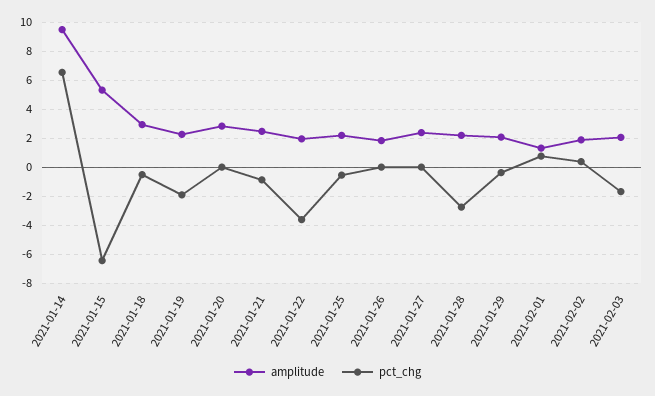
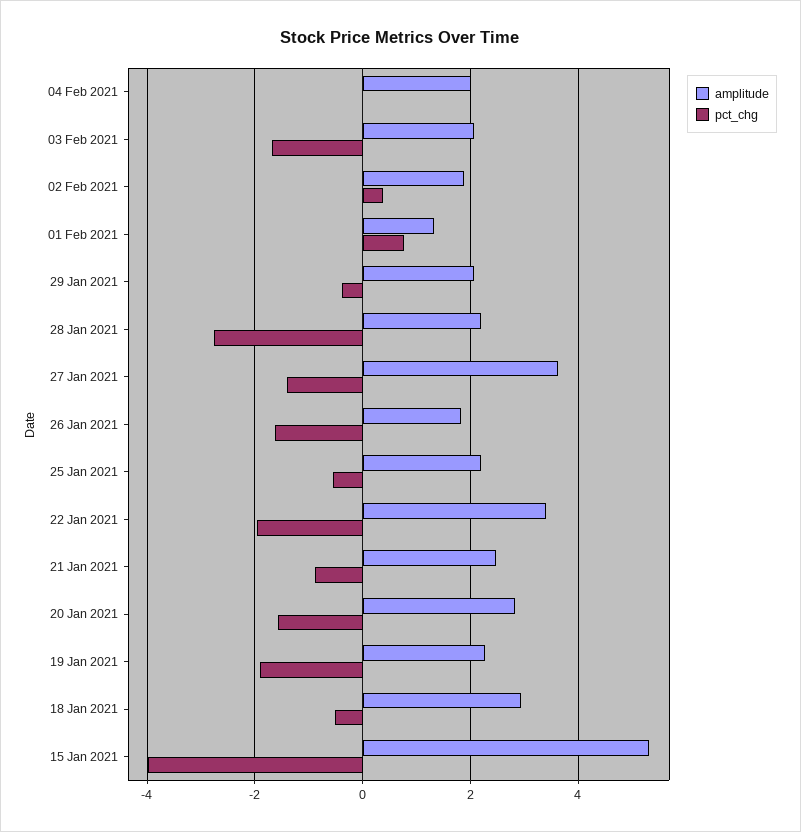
amplitude, 2021-01-14: 9.5 -> none
pct_chg, 2021-01-14: 6.5 -> none
pct_chg, 2021-01-15: -6.5 -> -4
pct_chg, 2021-01-20: 0 -> -1.6
amplitude, 2021-01-22: 2 -> 3.4
pct_chg, 2021-01-22: -3.5 -> -2
pct_chg, 2021-01-26: 0 -> -1.6
amplitude, 2021-01-27: 2.5 -> 3.6
pct_chg, 2021-01-27: 0 -> -1.4
amplitude, 04 Feb 2021: none -> 2
pct_chg, 04 Feb 2021: none -> 0

